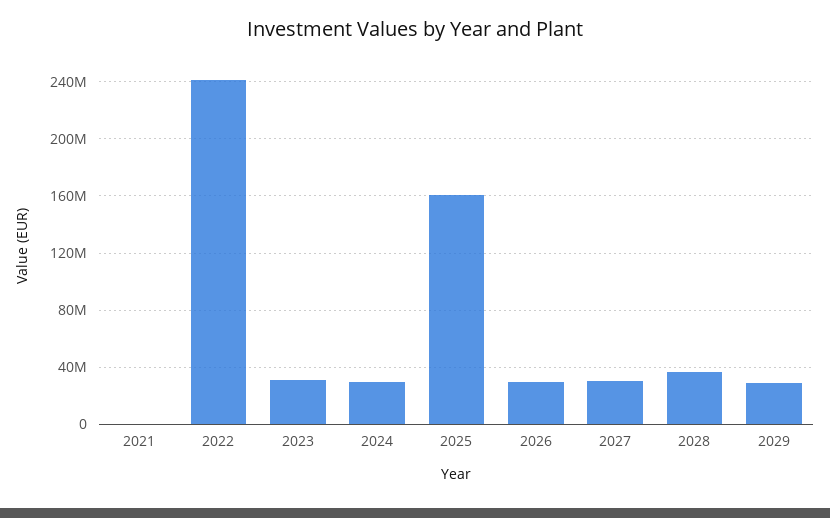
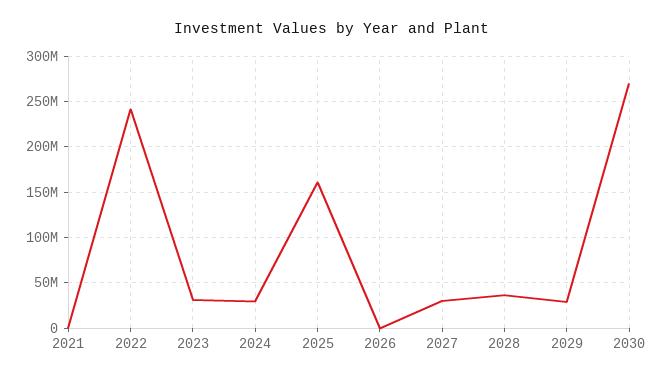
2026: 30000000 -> 0
2030: none -> 270000000

